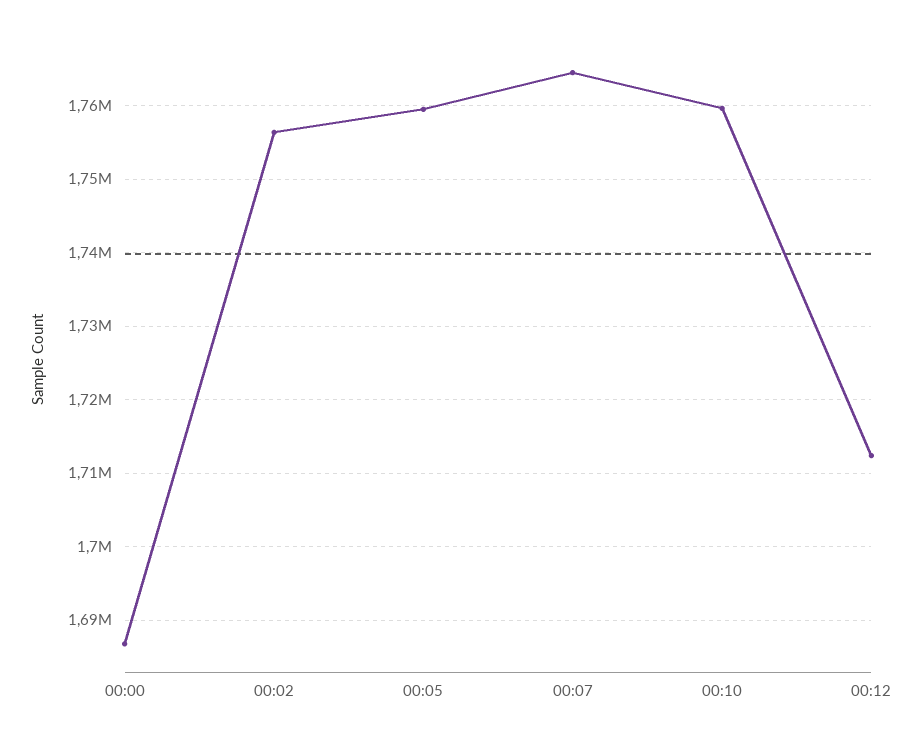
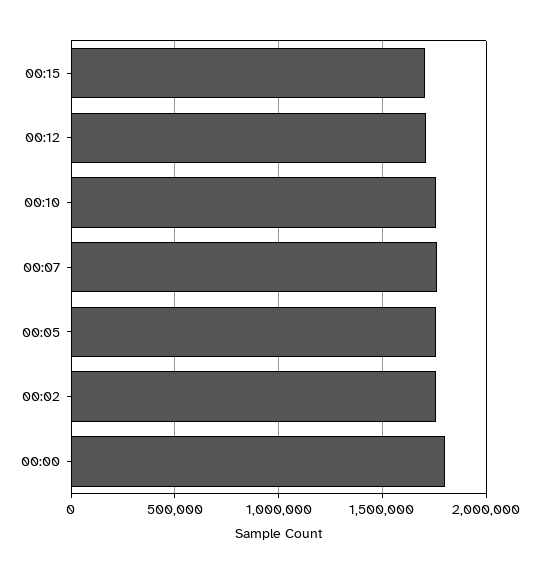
00:00: 1687000 -> 1800000
00:15: none -> 1700000

